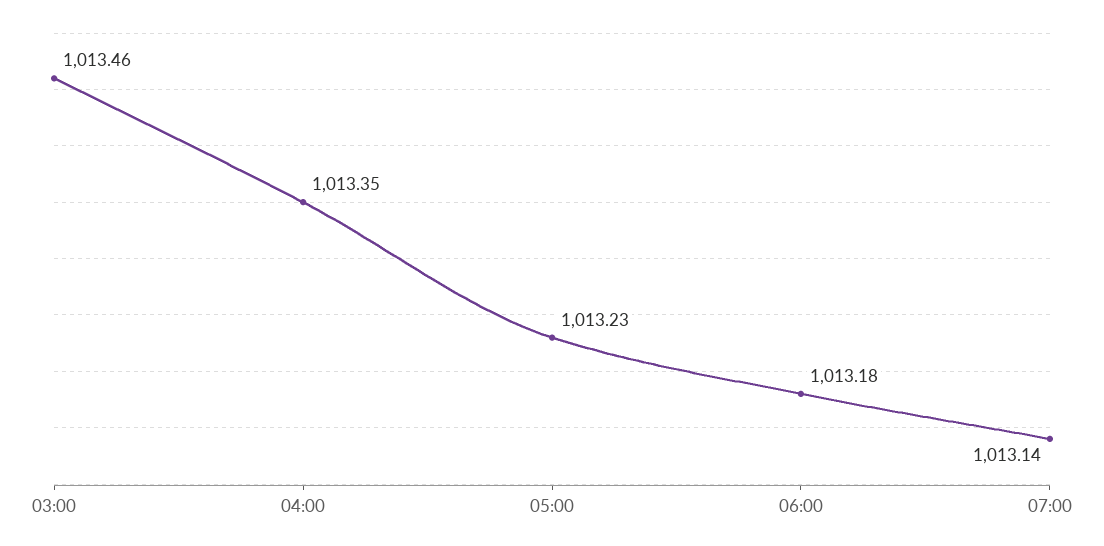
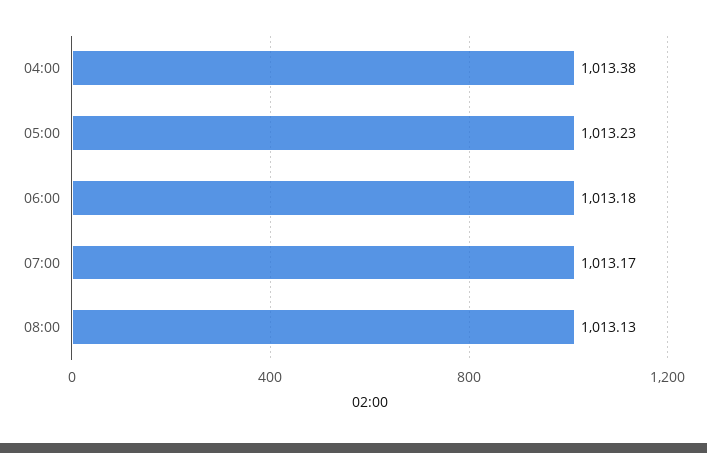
03:00: 1013.46 -> none
04:00: 1013.35 -> 1013.38
07:00: 1013.14 -> 1013.17
08:00: none -> 1013.13

